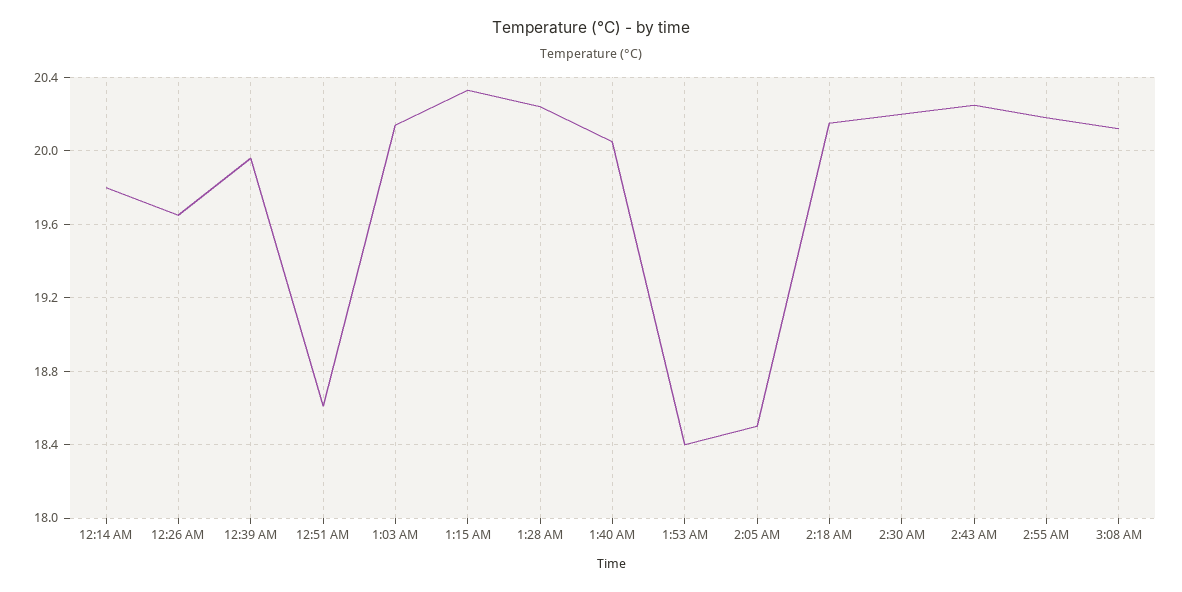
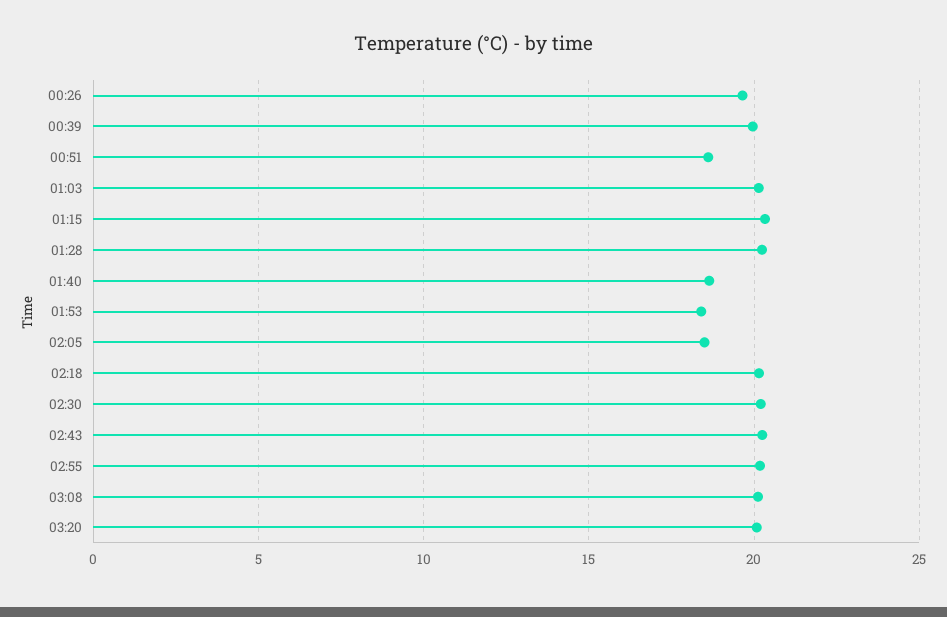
12:14 AM: 19.8 -> none
1:40 AM: 20.05 -> 18.5
03:20: none -> 20

